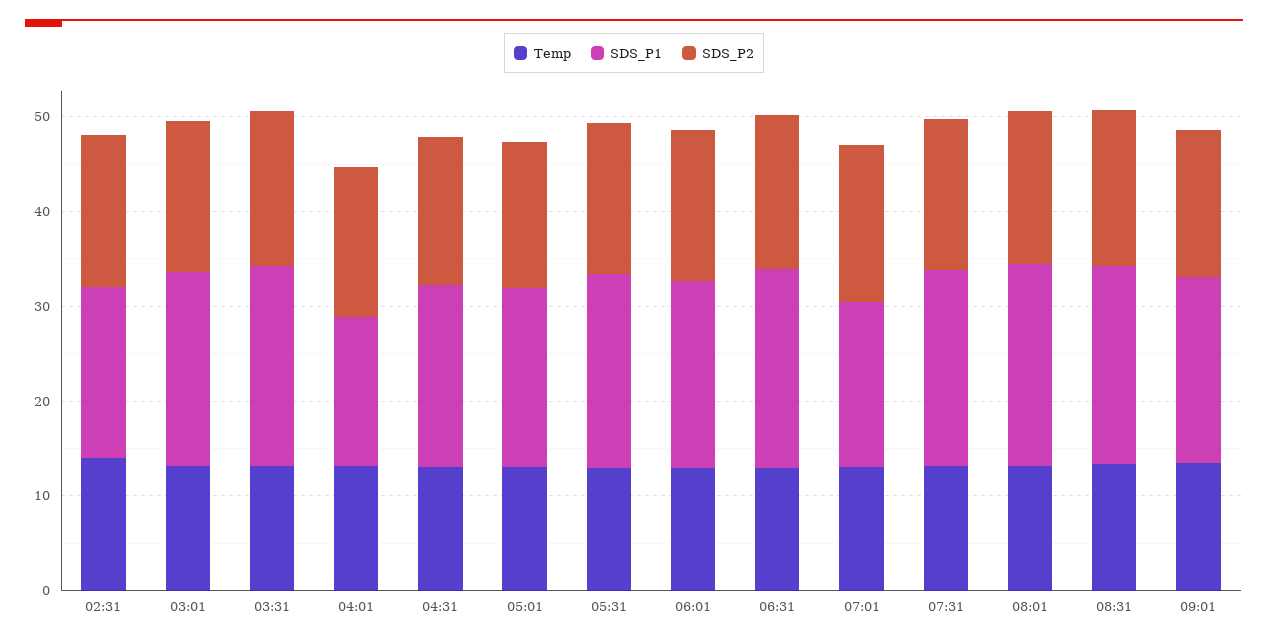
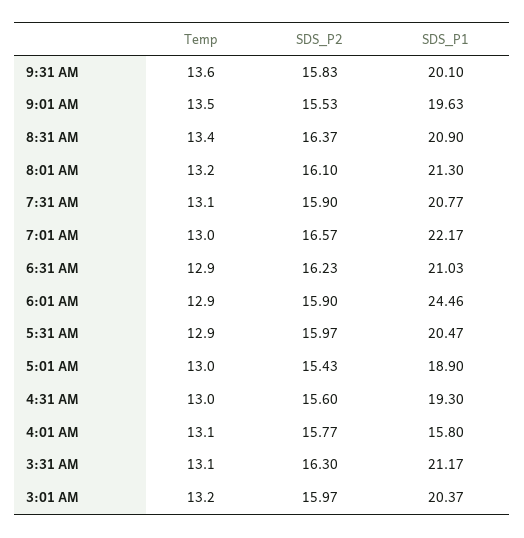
Temp, 02:31: 14 -> none
SDS_P1, 02:31: 18 -> none
SDS_P2, 02:31: 16 -> none
SDS_P1, 06:01: 20 -> 24.46
SDS_P1, 07:01: 18 -> 22.17
Temp, 9:31 AM: none -> 13.6
SDS_P2, 9:31 AM: none -> 15.83
SDS_P1, 9:31 AM: none -> 20.1

